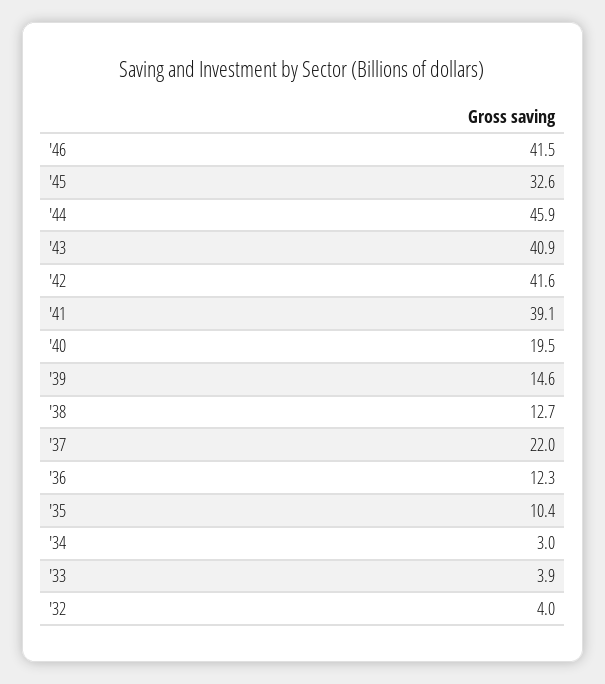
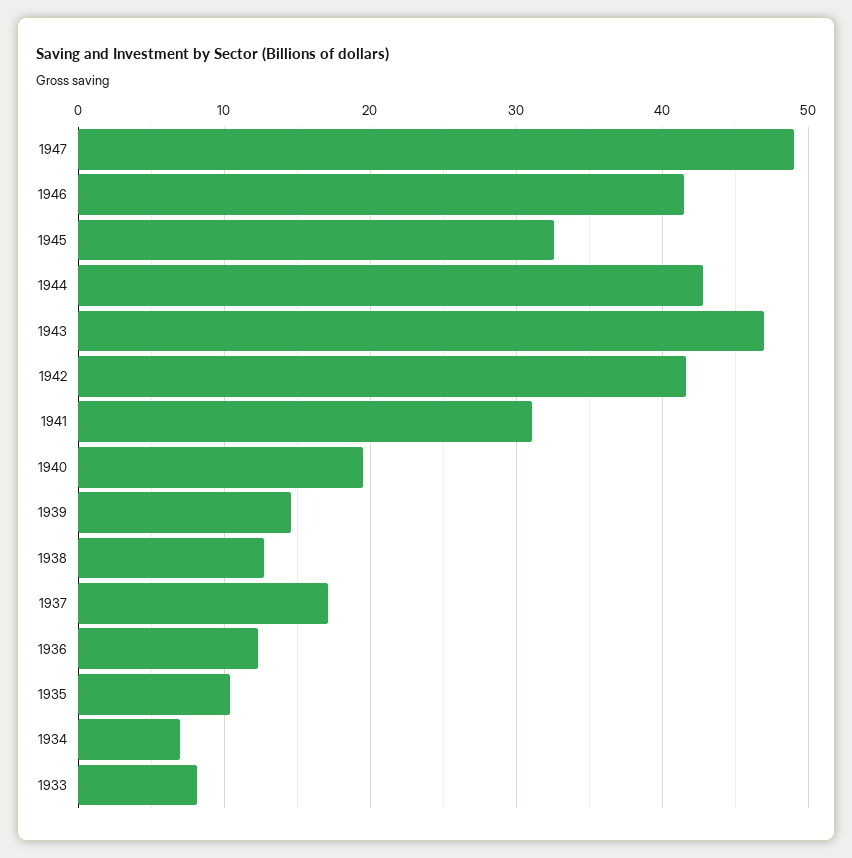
'44: 45.9 -> 43
'43: 40.9 -> 47
'41: 39.1 -> 31
'37: 22 -> 17
'34: 3 -> 7
'33: 3.9 -> 8
'32: 4 -> none
1947: none -> 49

